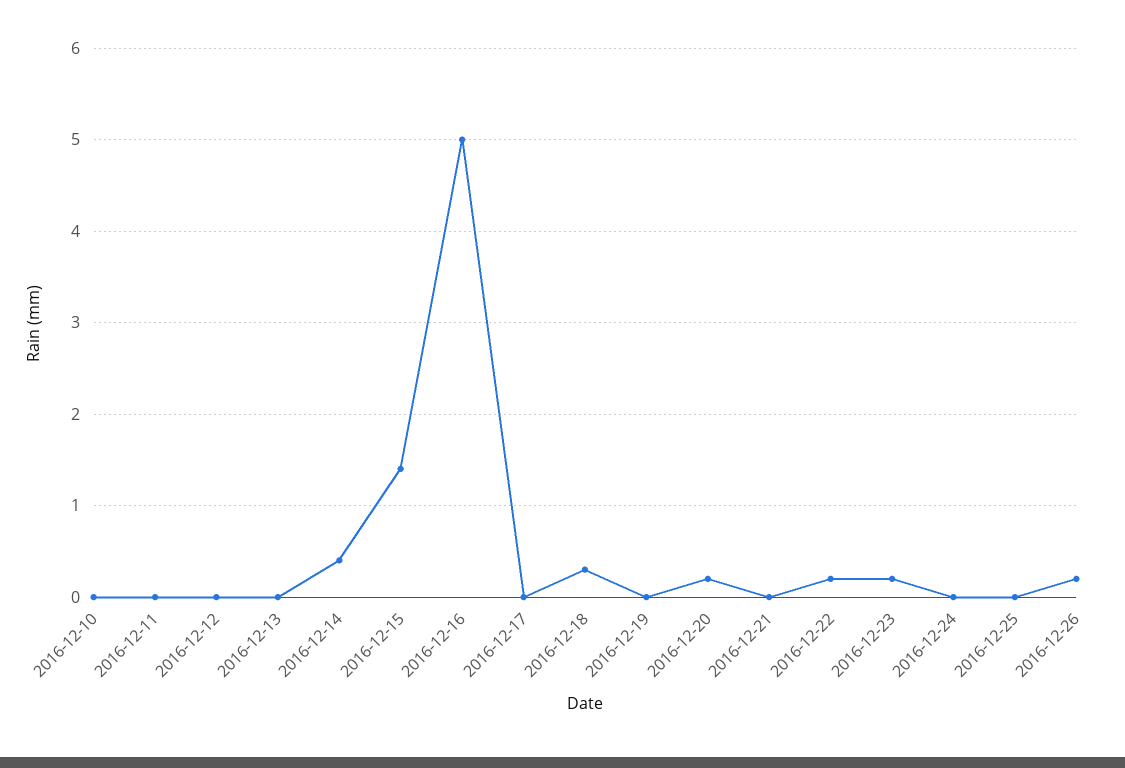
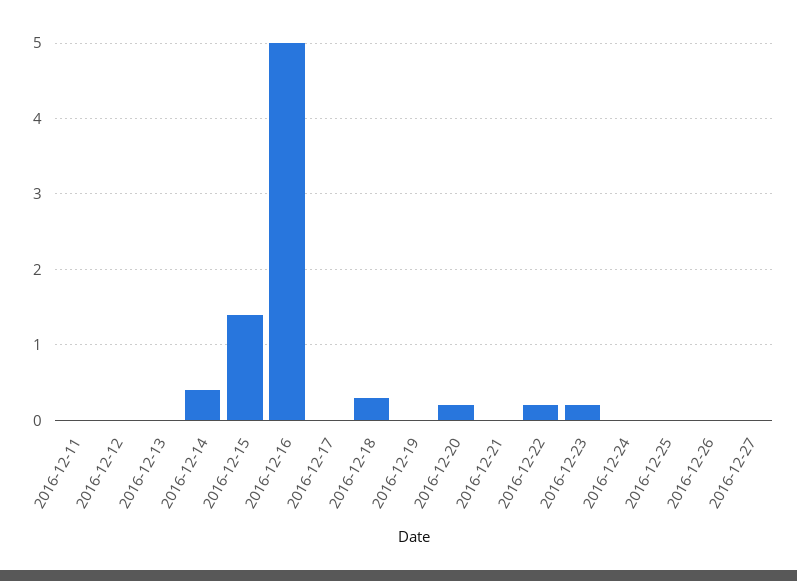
2016-12-10: 0 -> none
2016-12-26: 0.2 -> 0
2016-12-27: none -> 0

